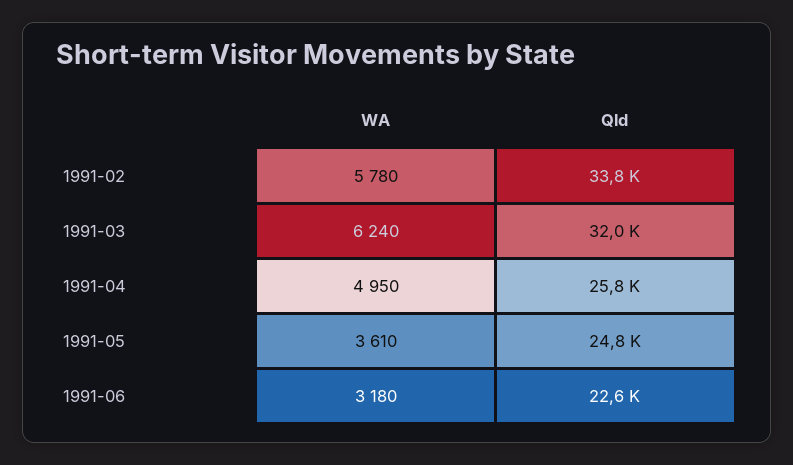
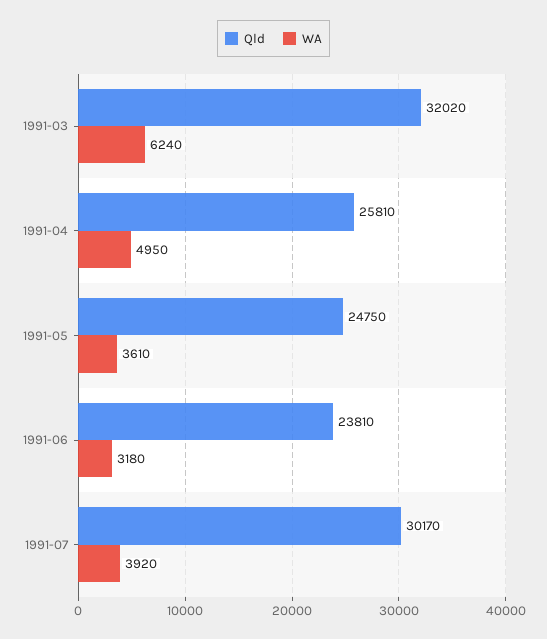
WA, 1991-02: 5780 -> none
Qld, 1991-02: 33800 -> none
Qld, 1991-06: 22600 -> 23810
Qld, 1991-07: none -> 30170
WA, 1991-07: none -> 3920

